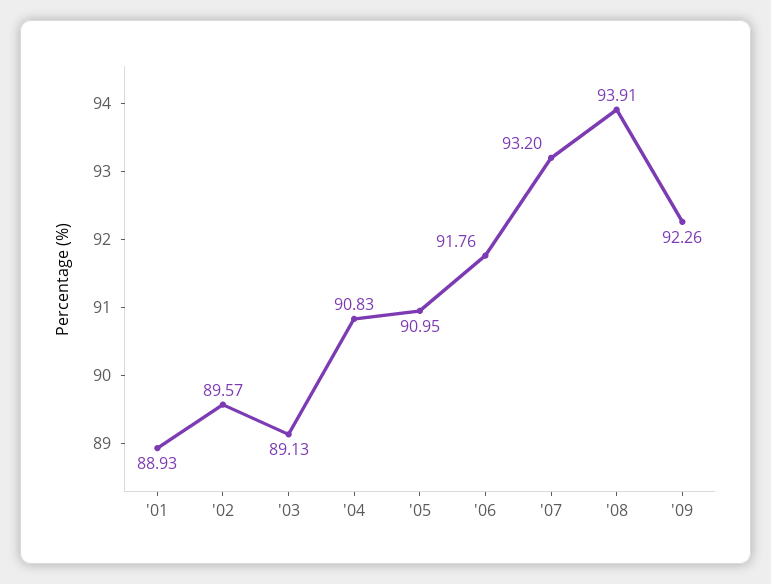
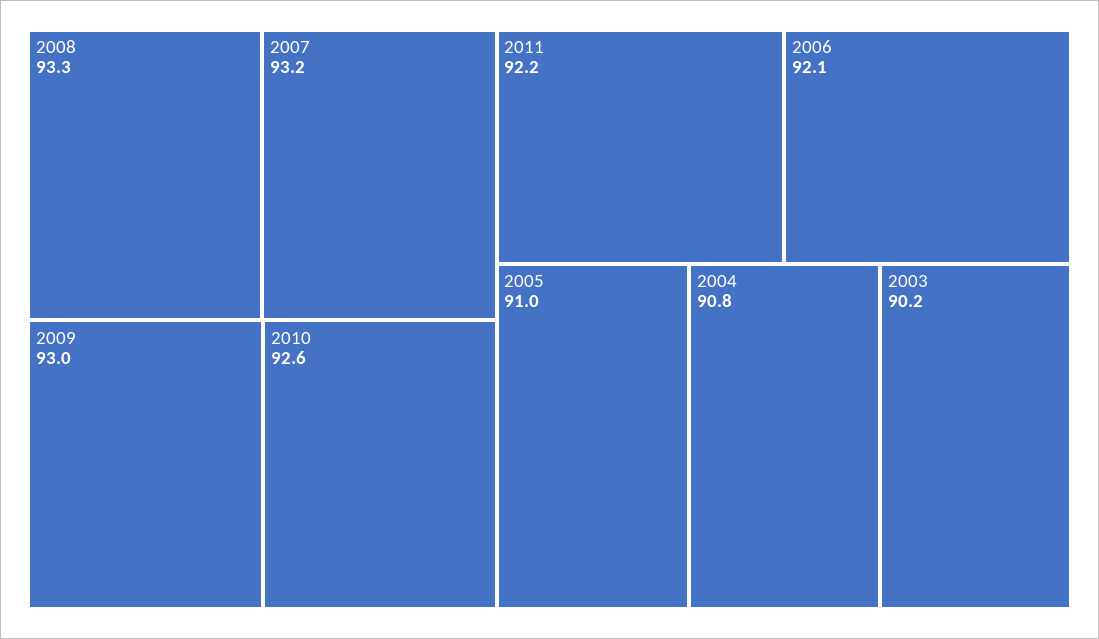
'01: 88.93 -> none
'02: 89.57 -> none
'03: 89.13 -> 90.2
'06: 91.76 -> 92.1
'08: 93.91 -> 93.3
'09: 92.26 -> 93
2010: none -> 92.6
2011: none -> 92.2

